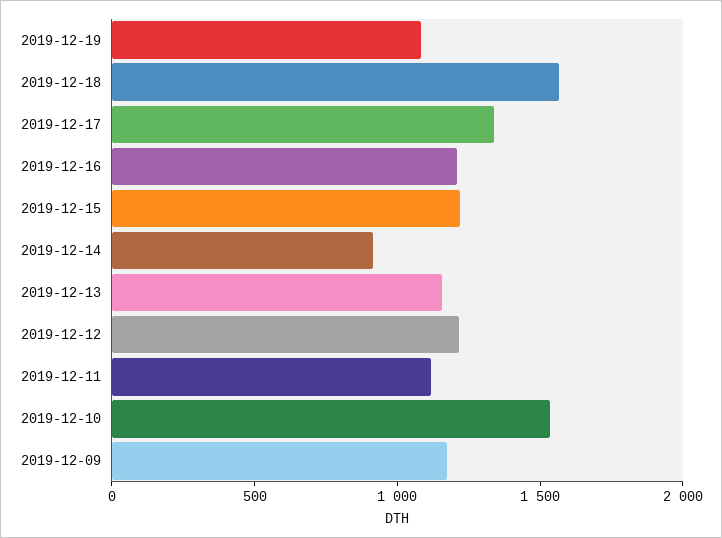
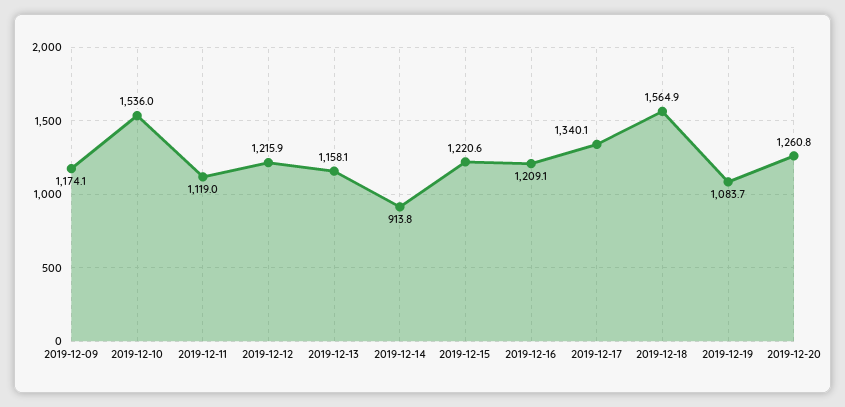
2019-12-20: none -> 1260.8

